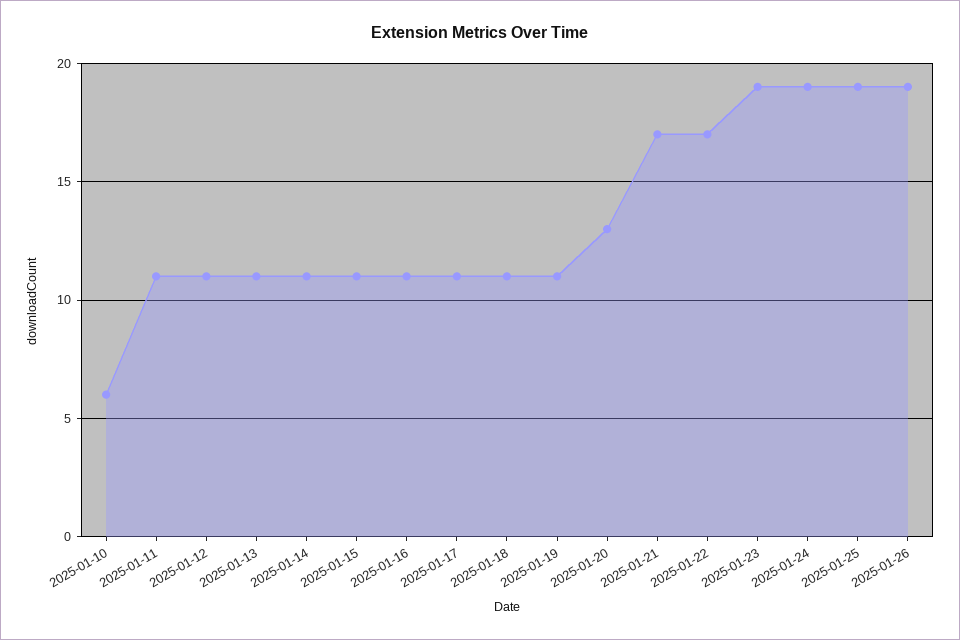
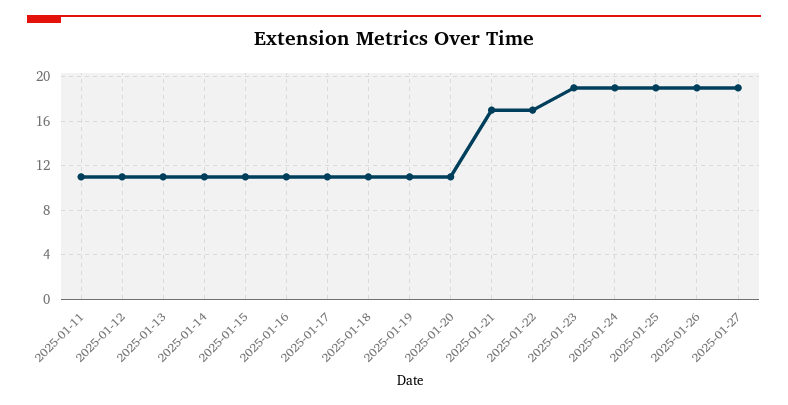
2025-01-10: 6 -> none
2025-01-20: 13 -> 11
2025-01-27: none -> 19

